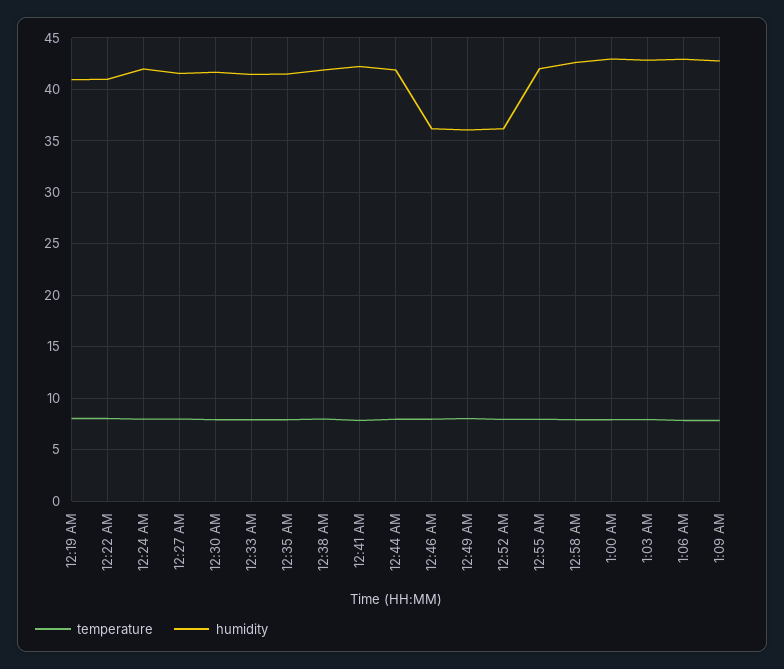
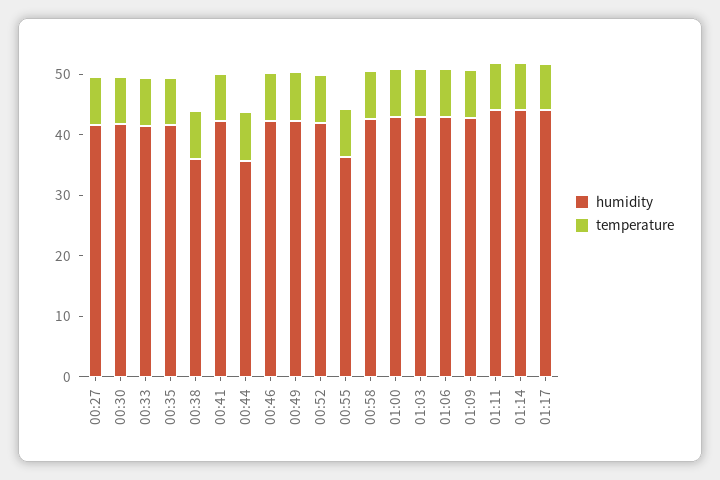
temperature, 12:19 AM: 8 -> none
humidity, 12:19 AM: 41 -> none
temperature, 12:22 AM: 8 -> none
humidity, 12:22 AM: 41 -> none
temperature, 12:24 AM: 8 -> none
humidity, 12:24 AM: 42 -> none
humidity, 12:38 AM: 42 -> 36
humidity, 12:44 AM: 42 -> 36
humidity, 12:46 AM: 36 -> 42
humidity, 12:49 AM: 36 -> 42
humidity, 12:52 AM: 36 -> 42
humidity, 12:55 AM: 42 -> 36
humidity, 01:11: none -> 44
temperature, 01:11: none -> 8
humidity, 01:14: none -> 44
temperature, 01:14: none -> 8
humidity, 01:17: none -> 44
temperature, 01:17: none -> 8

